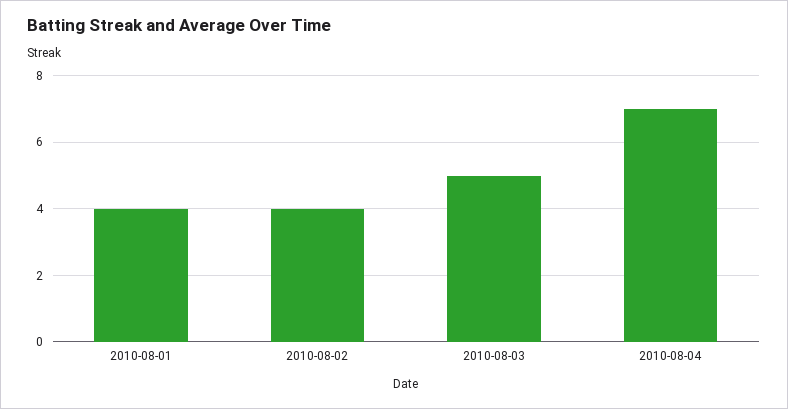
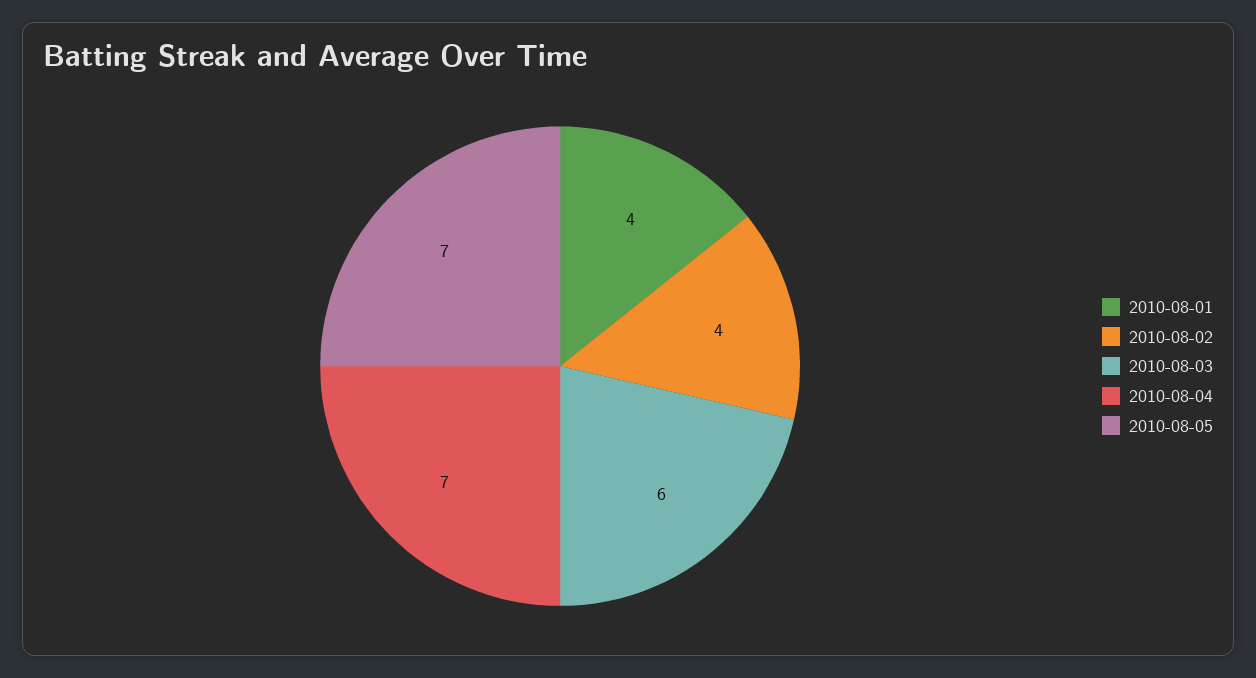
2010-08-03: 5 -> 6
2010-08-05: none -> 7

